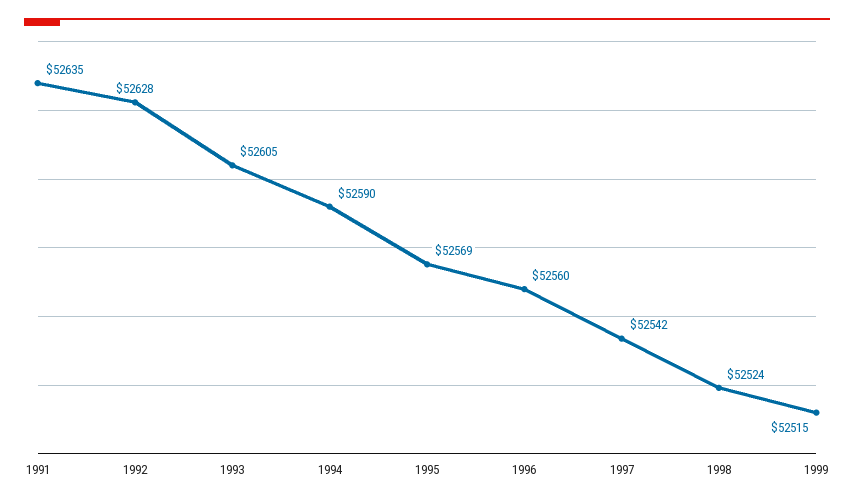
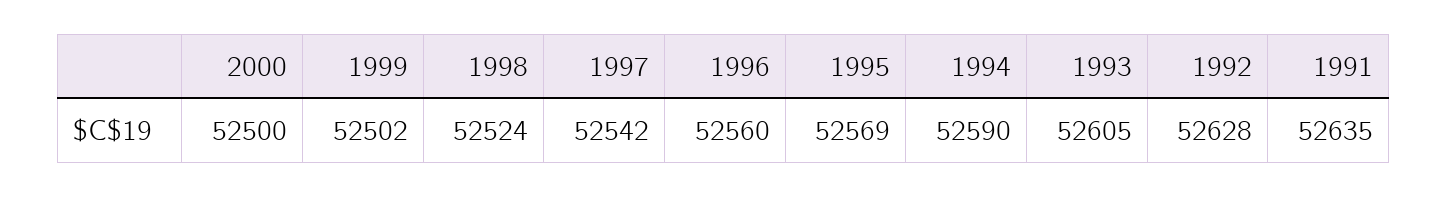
1999: 52515 -> 52502
2000: none -> 52500

